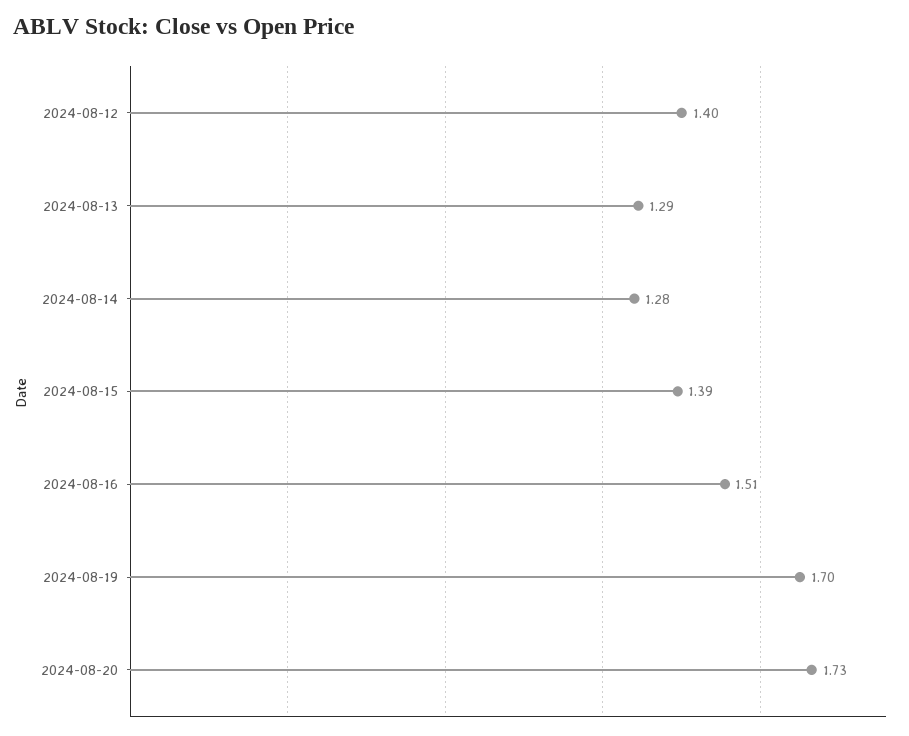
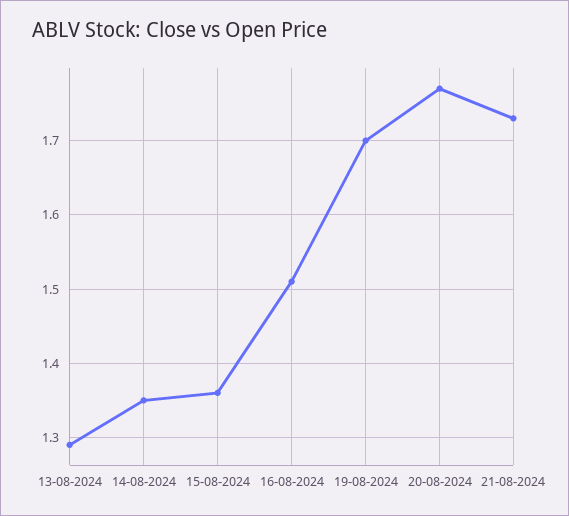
2024-08-12: 1.4 -> none
2024-08-14: 1.28 -> 1.35
2024-08-15: 1.39 -> 1.36
2024-08-20: 1.73 -> 1.77
21-08-2024: none -> 1.73

